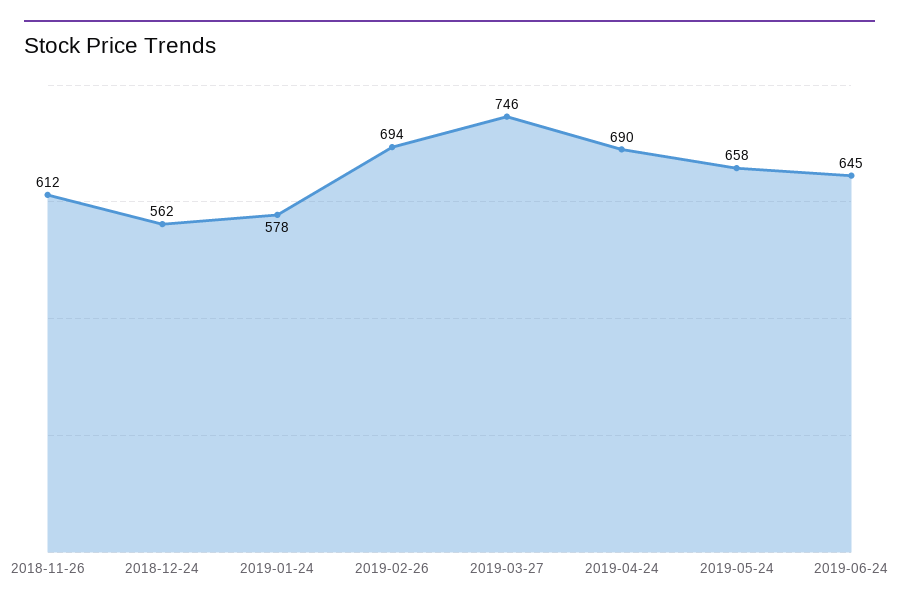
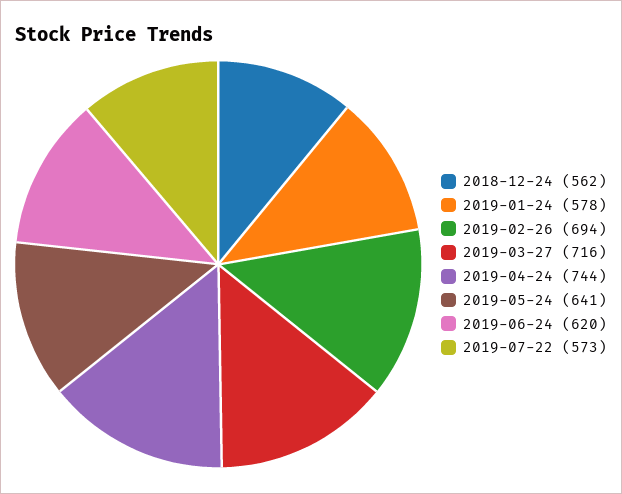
2018-11-26: 612 -> none
2019-03-27: 746 -> 716
2019-04-24: 690 -> 744
2019-05-24: 658 -> 641
2019-06-24: 645 -> 620
2019-07-22: none -> 573

